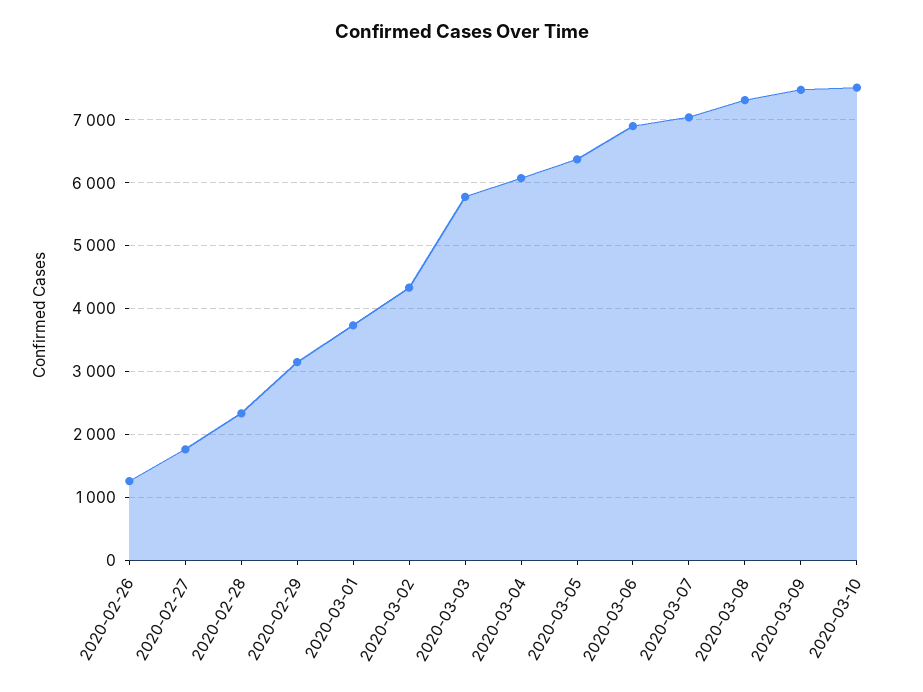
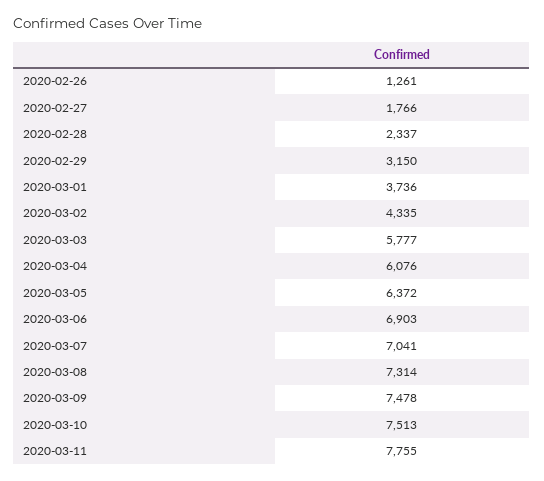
2020-03-11: none -> 7755

